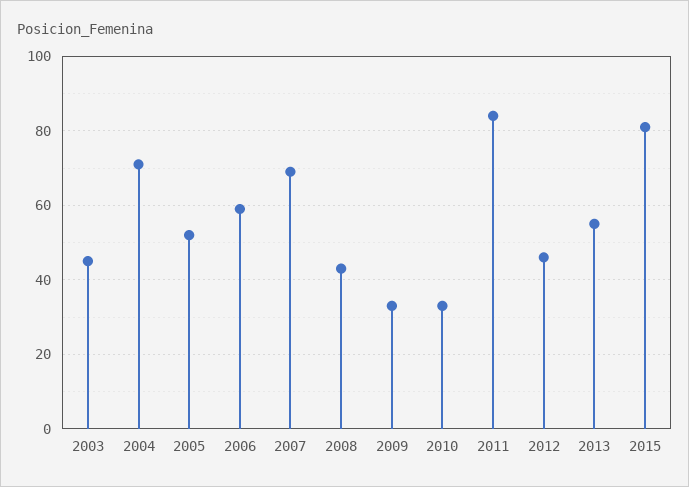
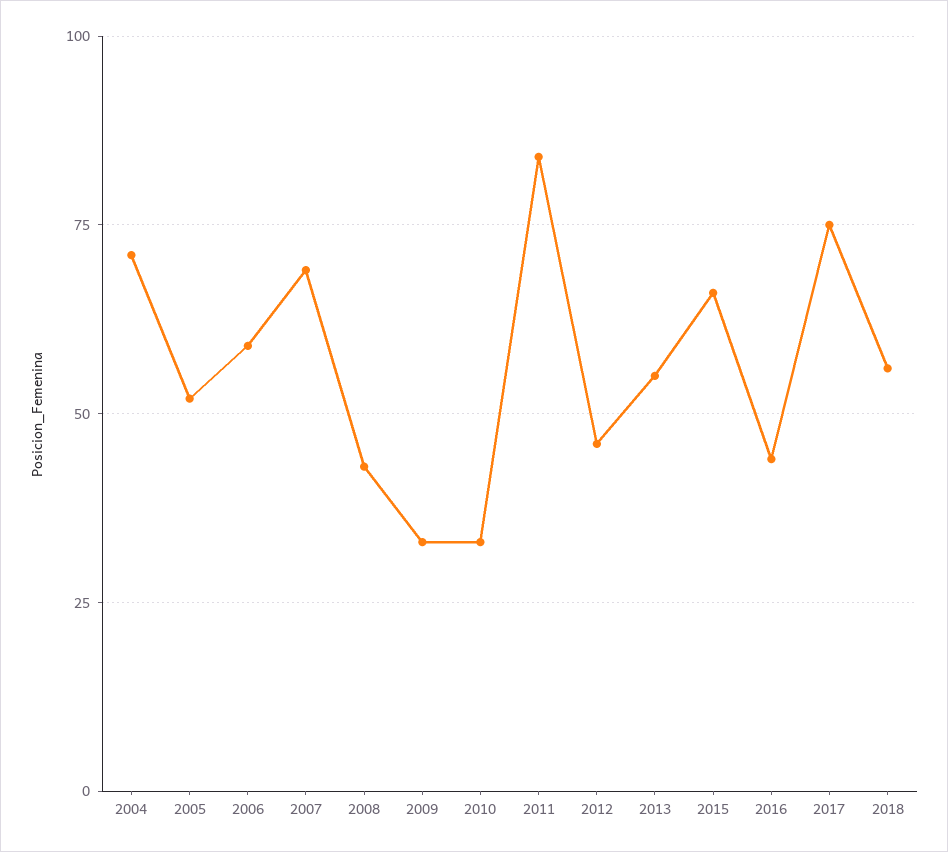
2003: 45 -> none
2015: 80 -> 65
2016: none -> 45
2017: none -> 75
2018: none -> 55

